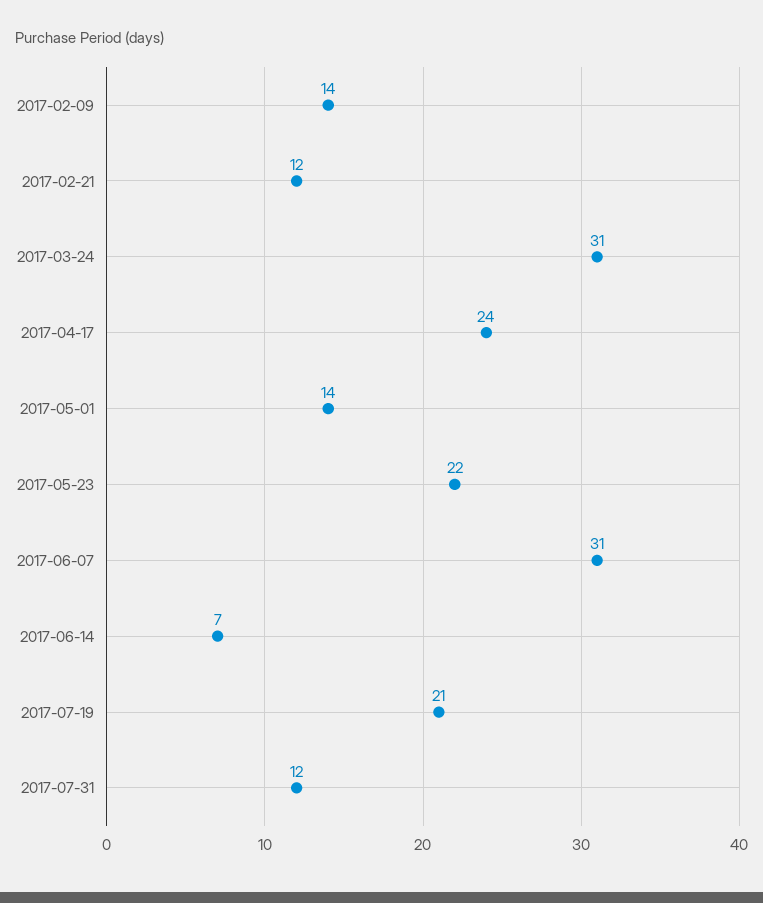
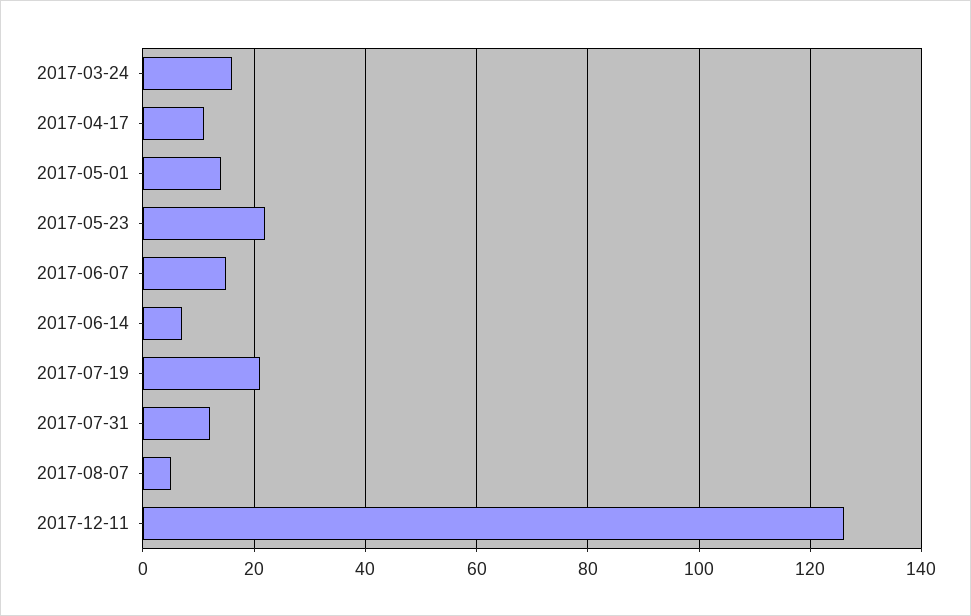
2017-02-09: 14 -> none
2017-02-21: 12 -> none
2017-03-24: 31 -> 15
2017-04-17: 24 -> 10
2017-06-07: 31 -> 15
2017-08-07: none -> 5
2017-12-11: none -> 125

